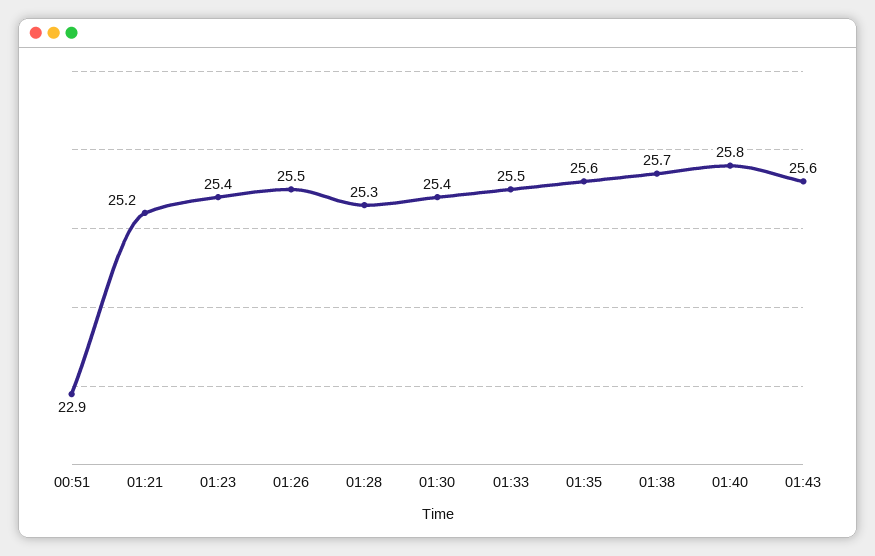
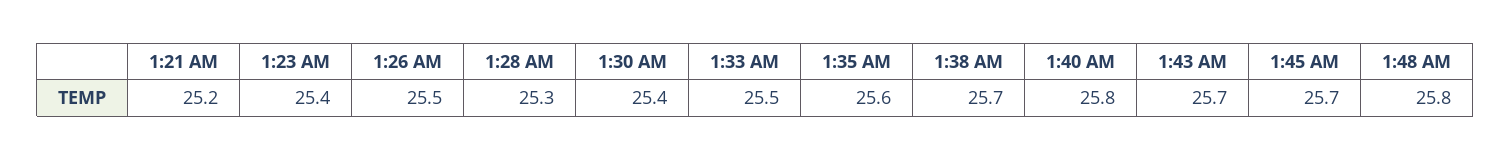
00:51: 22.9 -> none
01:43: 25.6 -> 25.7
1:45 AM: none -> 25.7
1:48 AM: none -> 25.8

